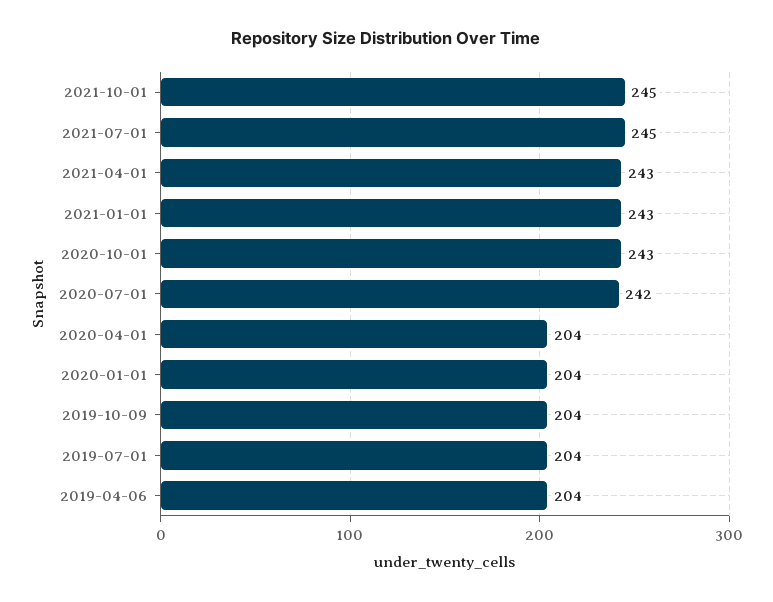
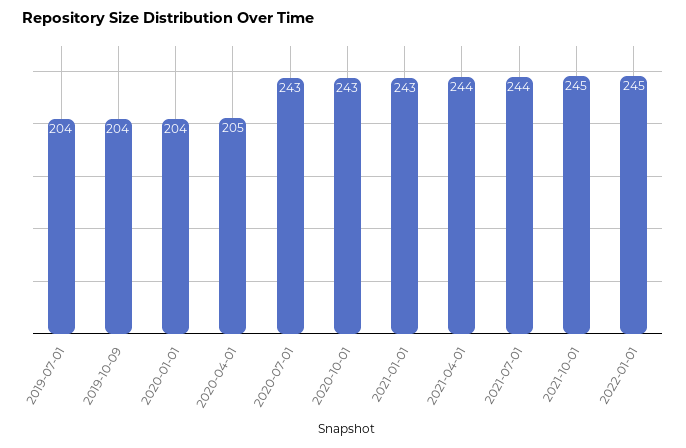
2021-07-01: 245 -> 244
2021-04-01: 243 -> 244
2020-07-01: 242 -> 243
2020-04-01: 204 -> 205
2019-04-06: 204 -> none
2022-01-01: none -> 245

